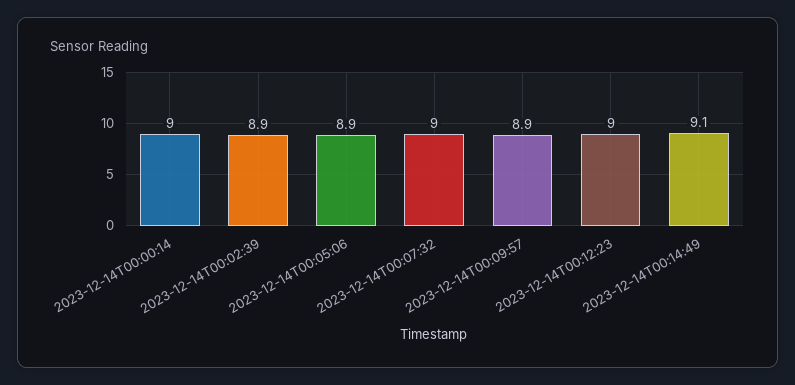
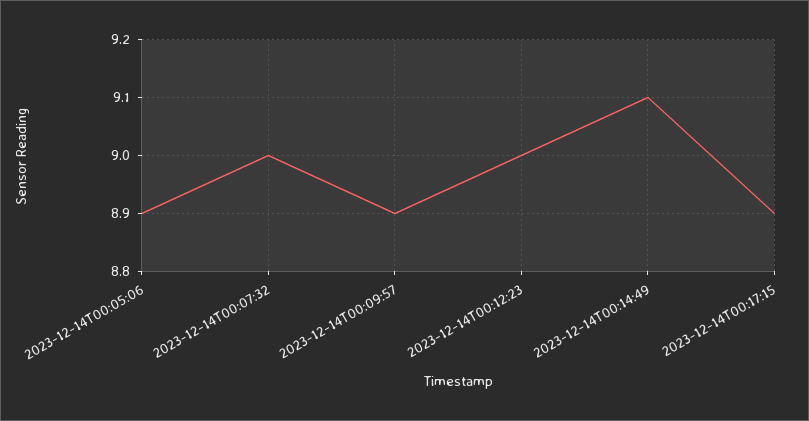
2023-12-14T00:00:14: 9 -> none
2023-12-14T00:02:39: 8.9 -> none
2023-12-14T00:17:15: none -> 8.9

